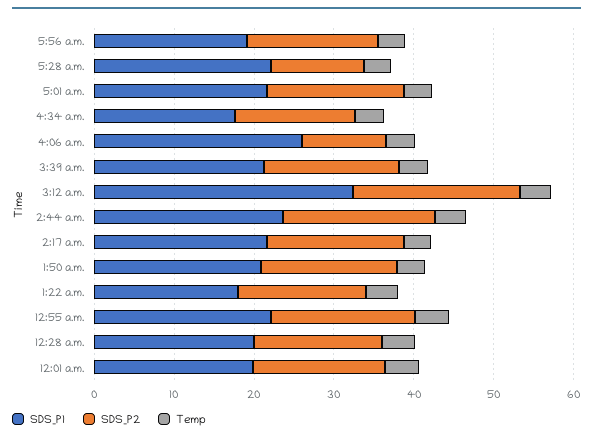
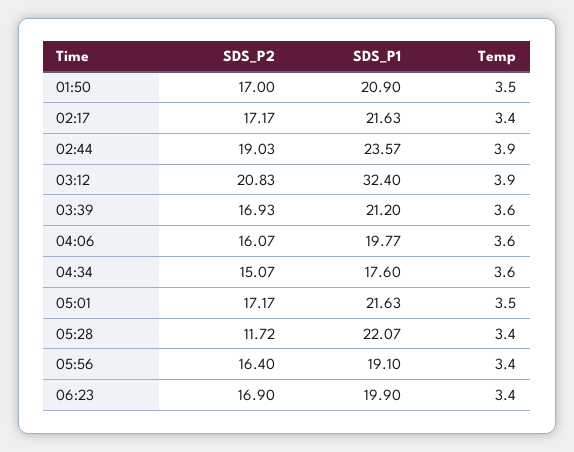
SDS_P1, 4:06 a.m.: 26 -> 19.77
SDS_P2, 4:06 a.m.: 10 -> 16.07
SDS_P1, 1:22 a.m.: 18 -> none
SDS_P2, 1:22 a.m.: 16 -> none
Temp, 1:22 a.m.: 4 -> none
SDS_P1, 12:55 a.m.: 22 -> none
SDS_P2, 12:55 a.m.: 18 -> none
Temp, 12:55 a.m.: 4 -> none
SDS_P1, 12:28 a.m.: 20 -> none
SDS_P2, 12:28 a.m.: 16 -> none
Temp, 12:28 a.m.: 4 -> none
SDS_P1, 12:01 a.m.: 20 -> none
SDS_P2, 12:01 a.m.: 16 -> none
Temp, 12:01 a.m.: 4 -> none
SDS_P2, 06:23: none -> 16.9
SDS_P1, 06:23: none -> 19.9
Temp, 06:23: none -> 3.4

